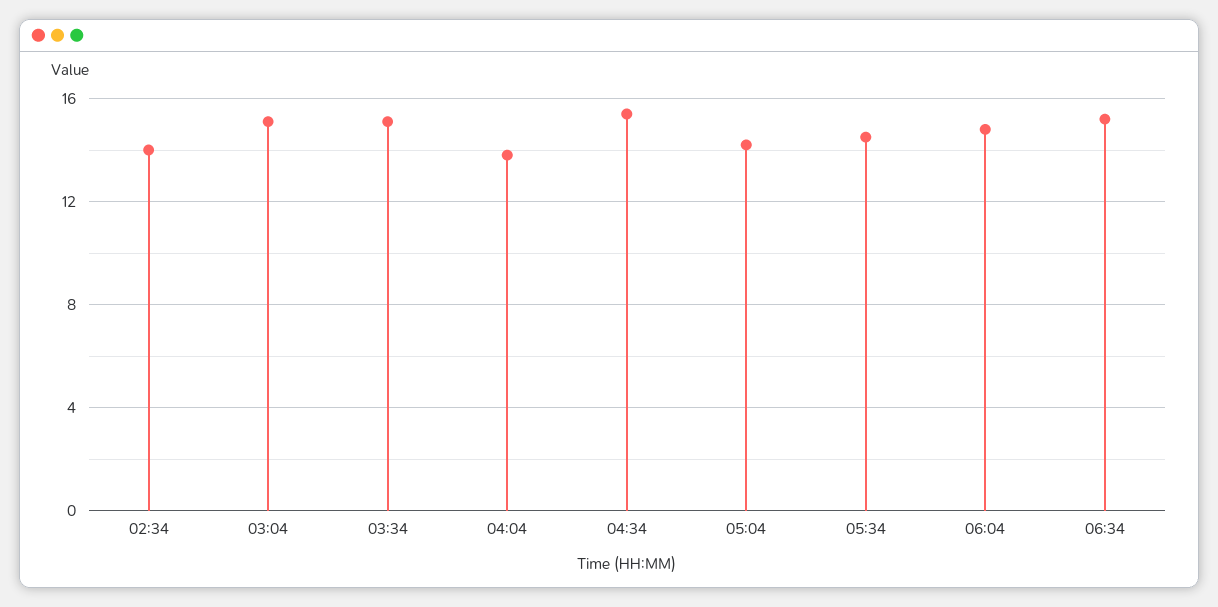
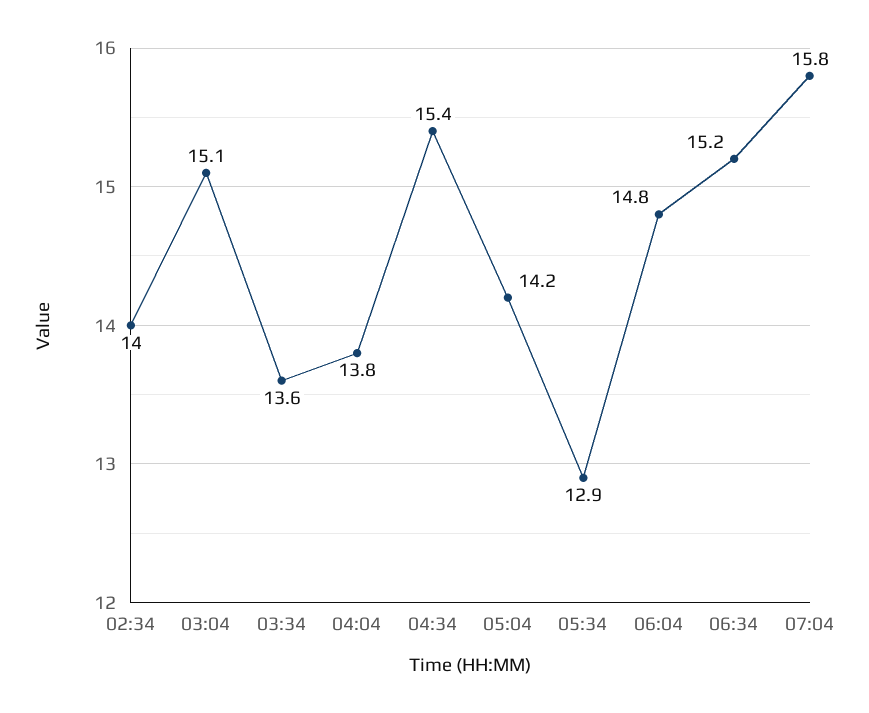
03:34: 15 -> 13.6
05:34: 14.5 -> 12.9
07:04: none -> 15.8

